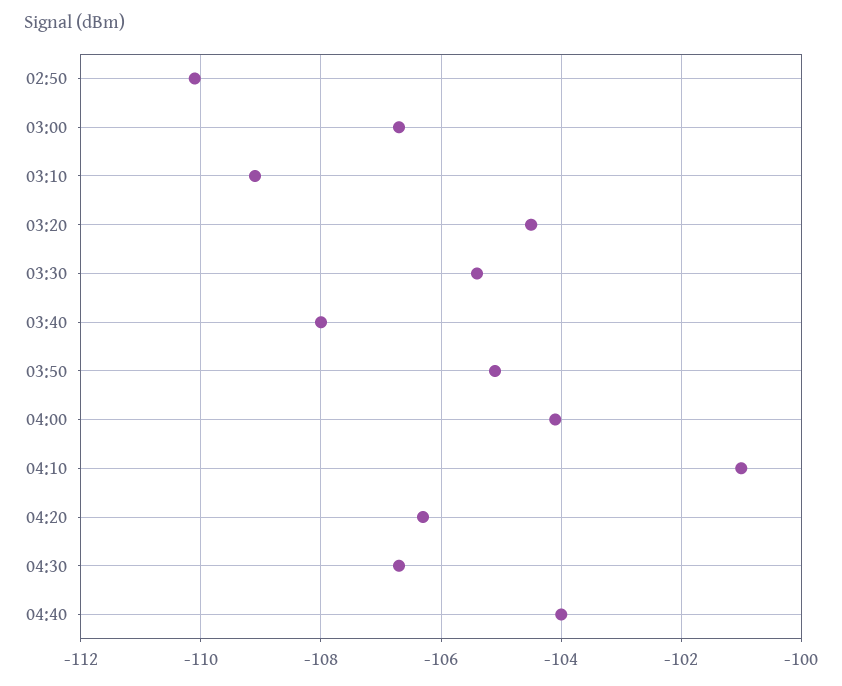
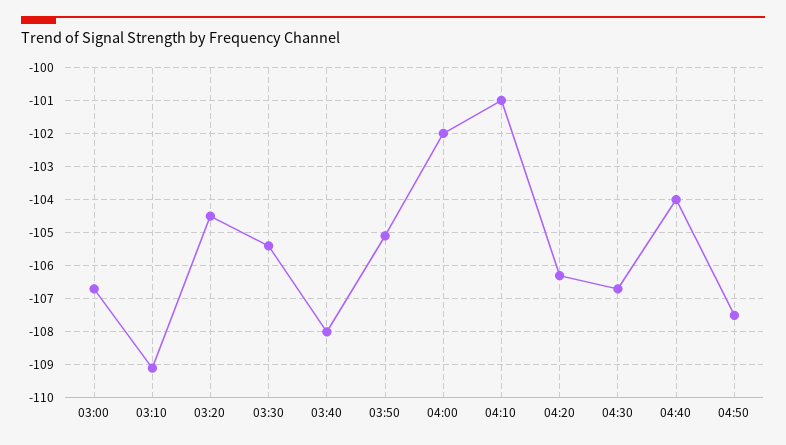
02:50: -110 -> none
04:00: -104 -> -102
04:50: none -> -107.5

